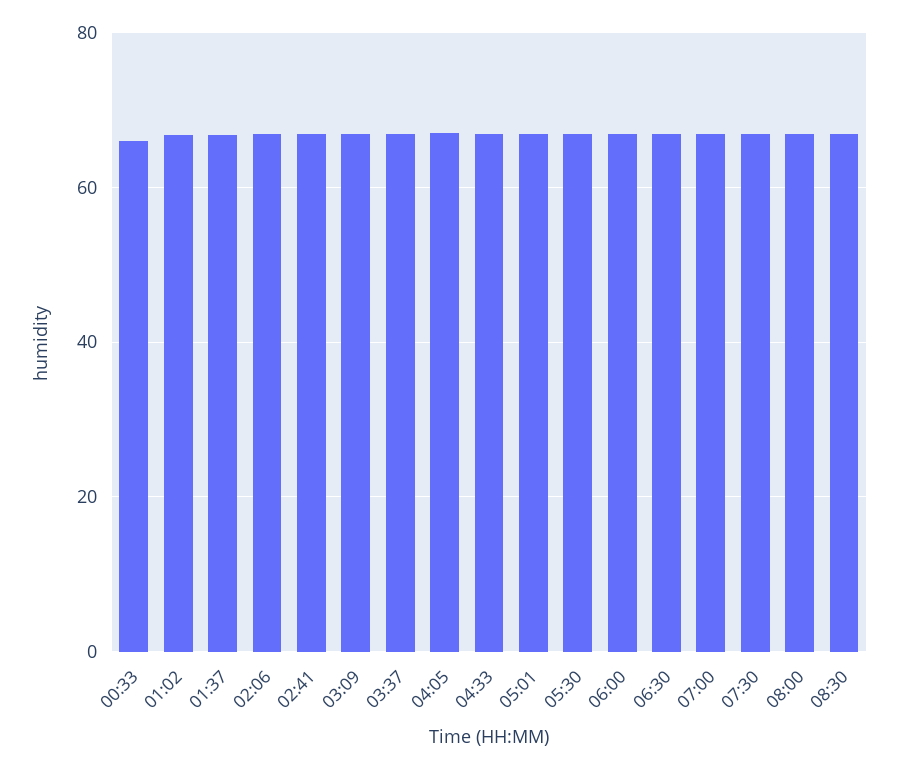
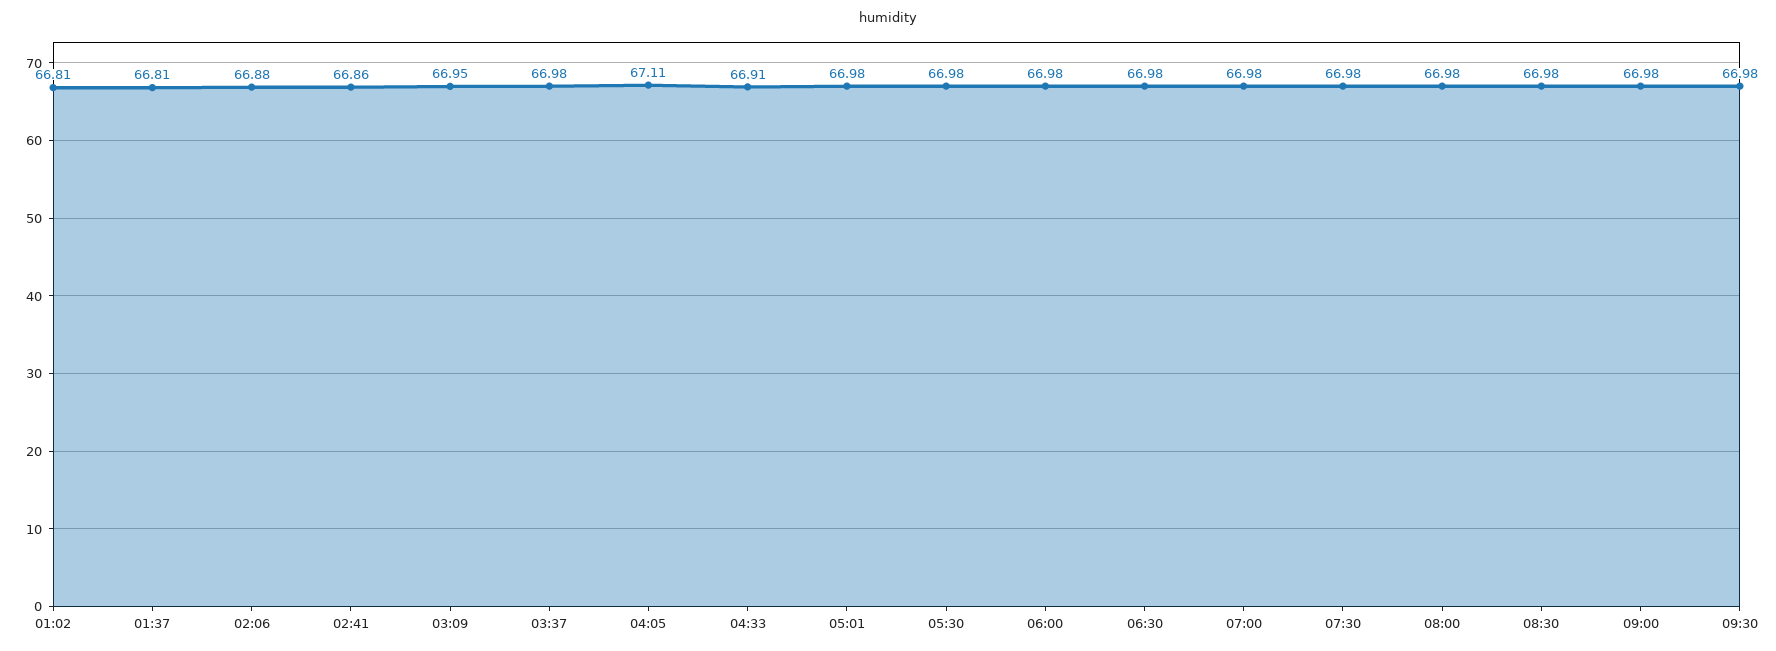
00:33: 66 -> none
09:00: none -> 66.98
09:30: none -> 66.98

